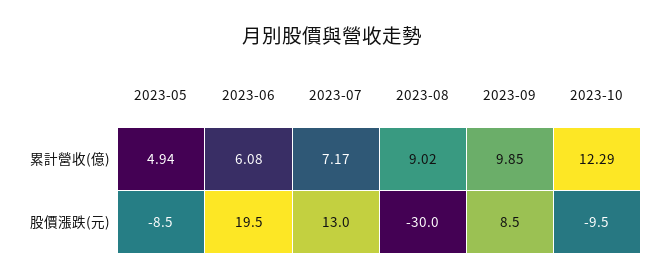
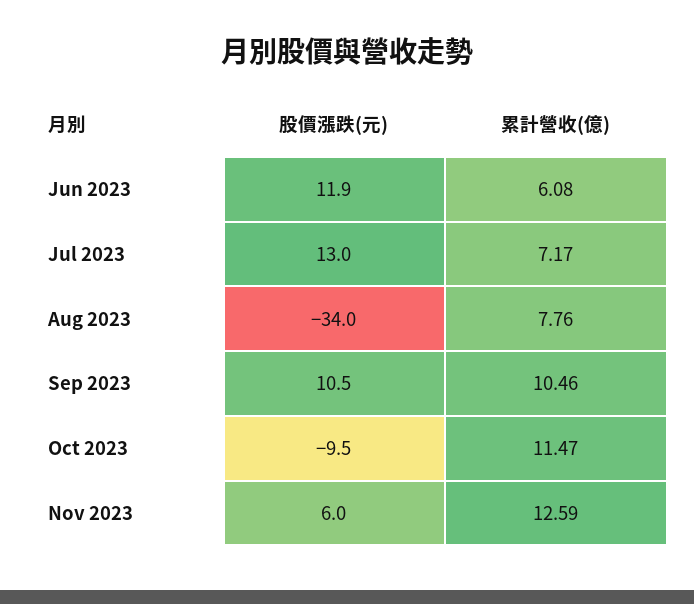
2023-05, 累計營收(億): 4.94 -> none
2023-08, 累計營收(億): 9.02 -> 7.76
2023-09, 累計營收(億): 9.85 -> 10.46
2023-10, 累計營收(億): 12.29 -> 11.47
2023-05, 股價漲跌(元): -8.5 -> none
2023-06, 股價漲跌(元): 19.5 -> 11.9
2023-08, 股價漲跌(元): -30 -> -34
2023-09, 股價漲跌(元): 8.5 -> 10.5
Nov 2023, 股價漲跌(元): none -> 6
Nov 2023, 累計營收(億): none -> 12.59

